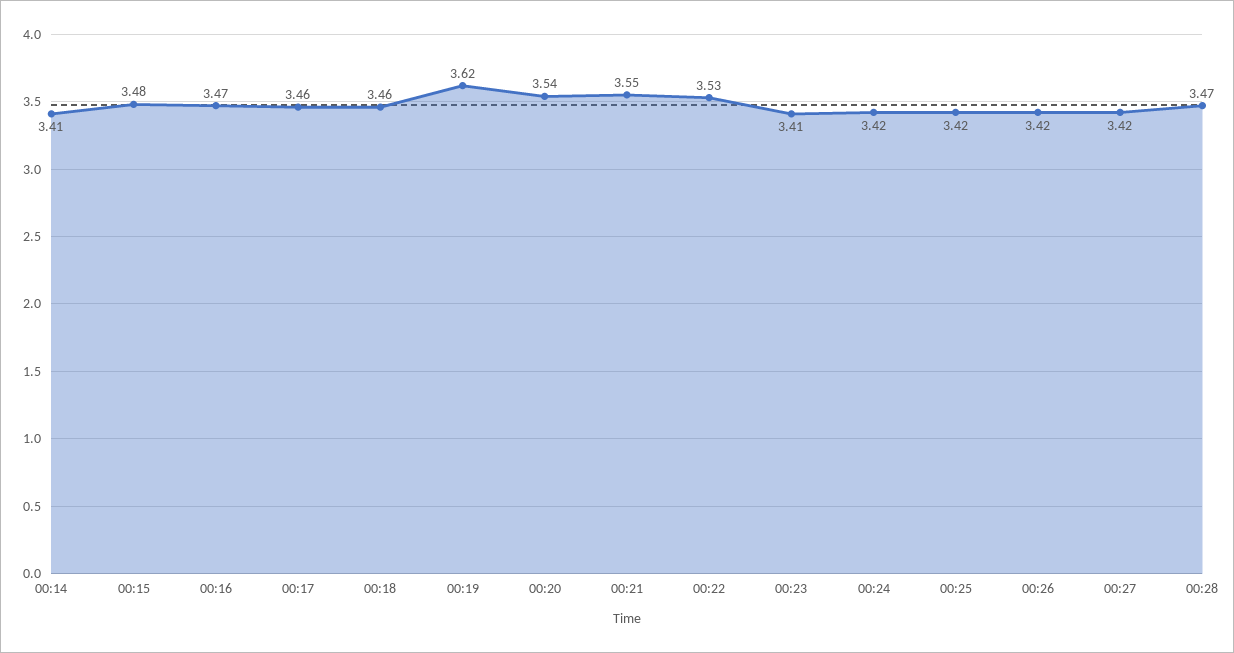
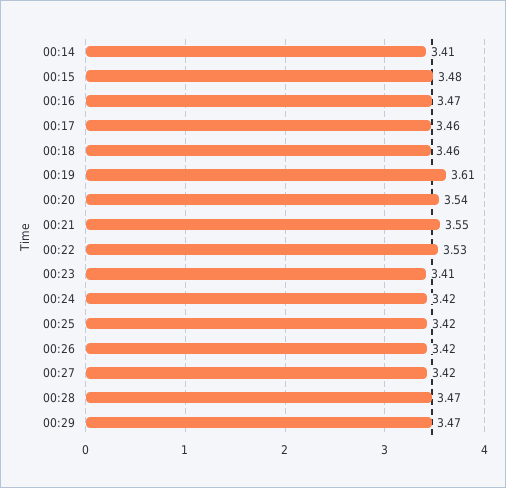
00:19: 3.62 -> 3.61
00:29: none -> 3.47

